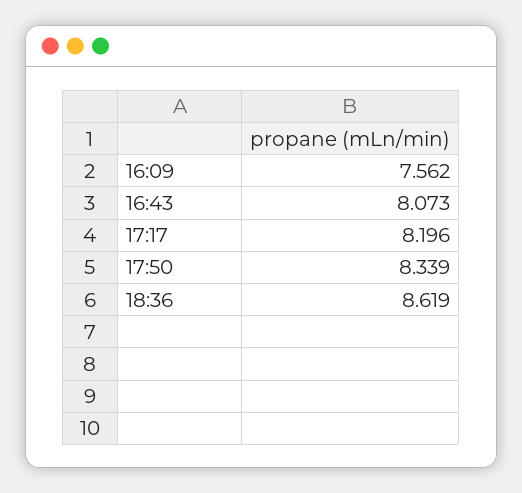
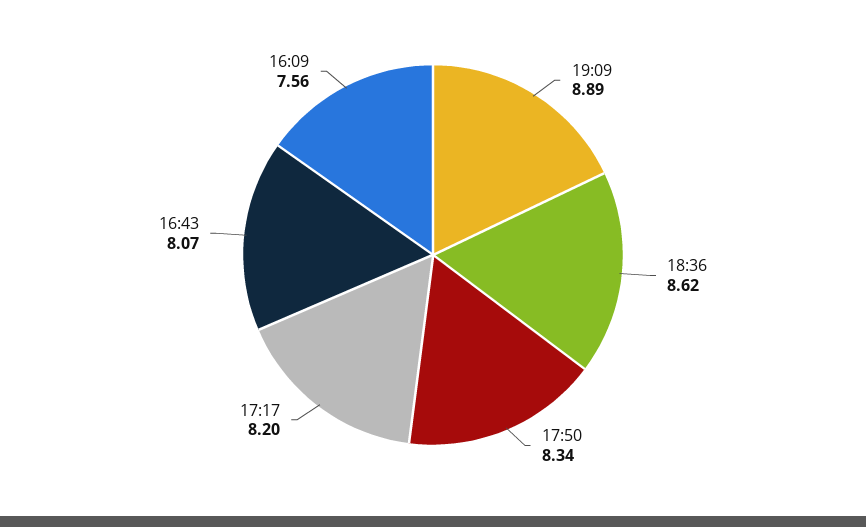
19:09: none -> 8.89

